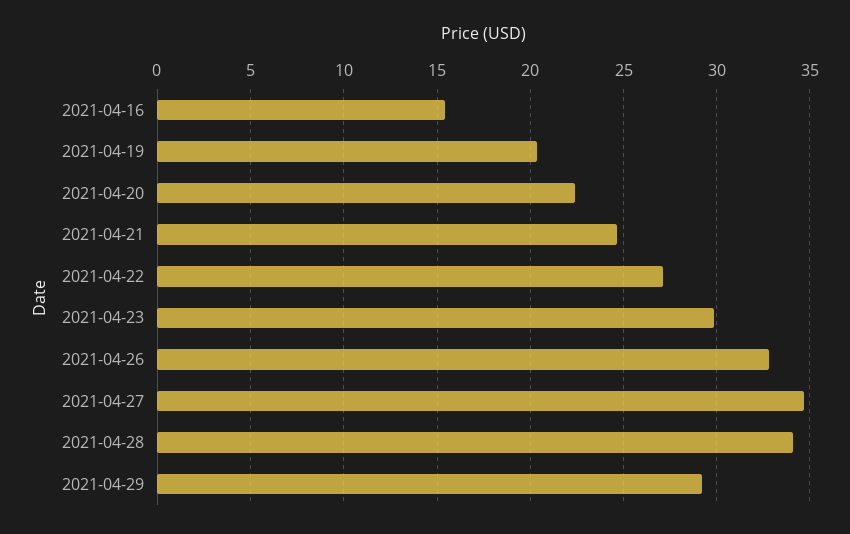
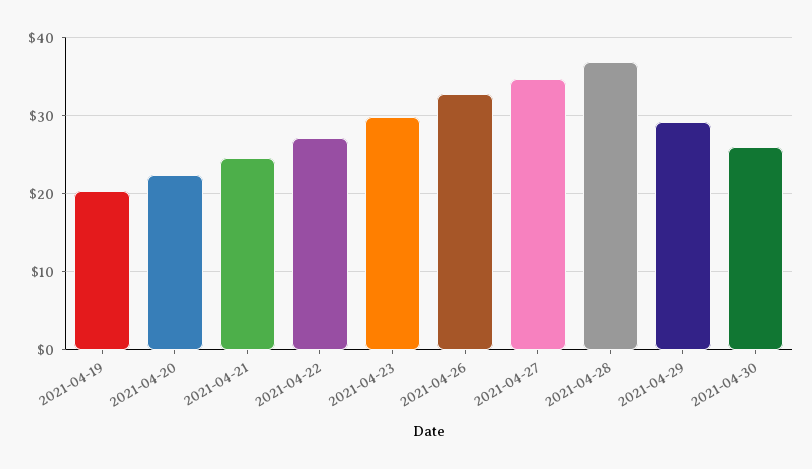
2021-04-16: 15.5 -> none
2021-04-28: 34 -> 37
2021-04-30: none -> 26

